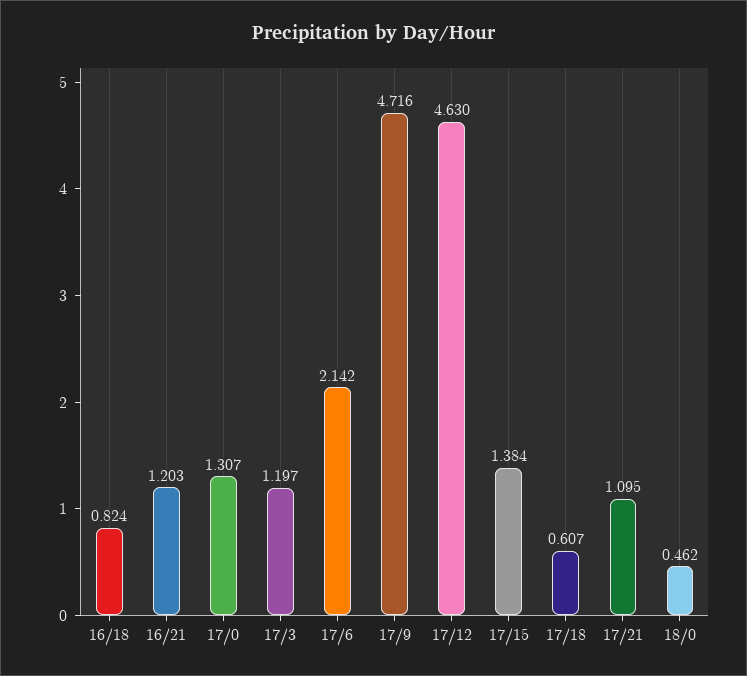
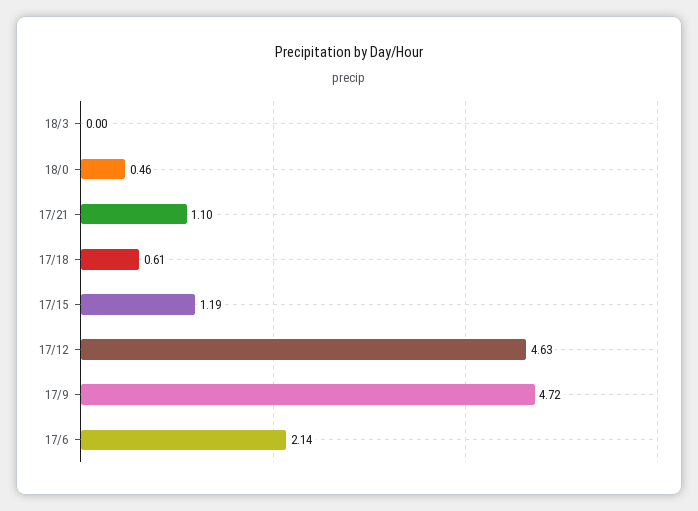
16/18: 0.824 -> none
16/21: 1.203 -> none
17/0: 1.307 -> none
17/3: 1.197 -> none
17/15: 1.384 -> 1.19
18/3: none -> 0

